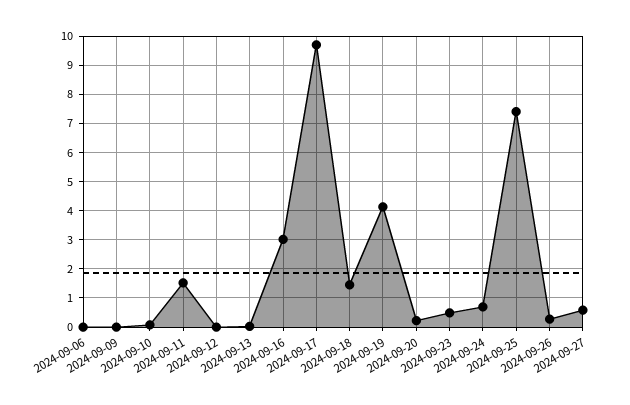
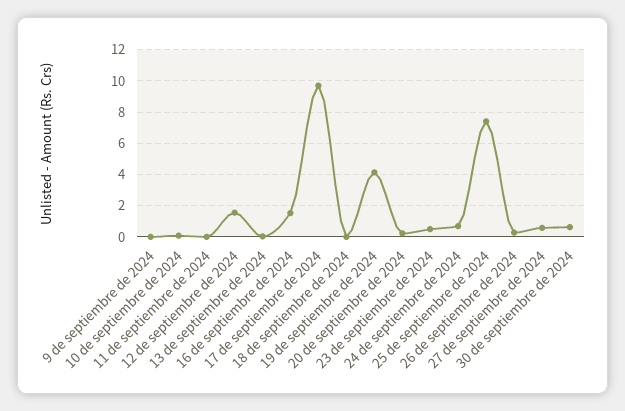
2024-09-06: 0 -> none
2024-09-11: 1.5 -> 0
2024-09-12: 0 -> 1.5
2024-09-16: 3 -> 1.5
2024-09-18: 1.5 -> 0
30 de septiembre de 2024: none -> 0.5

